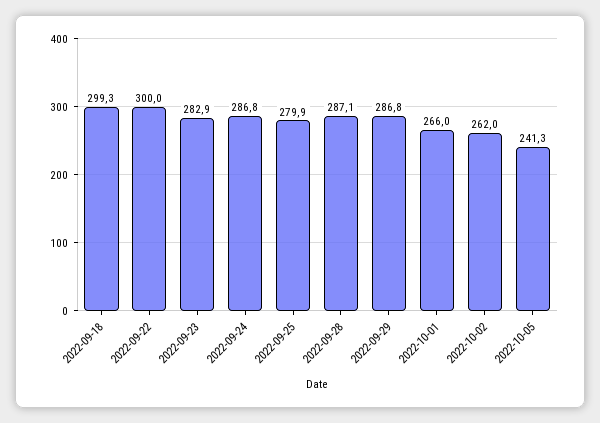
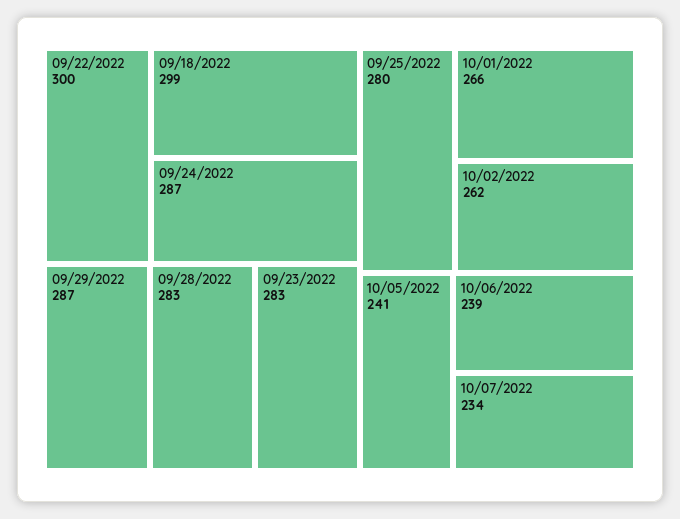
2022-09-28: 287.1 -> 283
10/06/2022: none -> 239
10/07/2022: none -> 234

